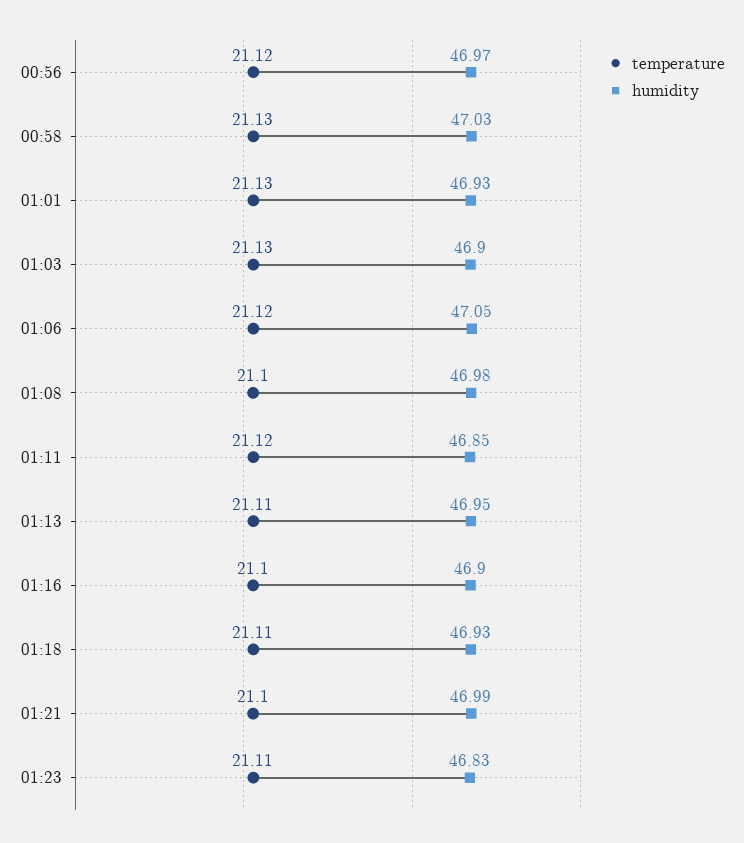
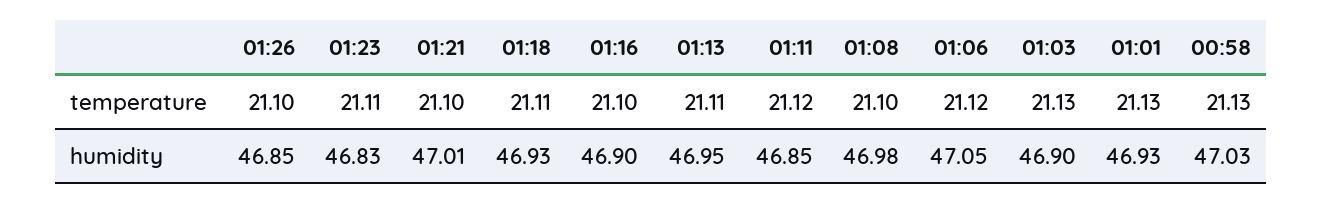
temperature, 00:56: 21.12 -> none
humidity, 00:56: 46.97 -> none
humidity, 01:21: 46.99 -> 47.01
temperature, 01:26: none -> 21.1
humidity, 01:26: none -> 46.85

